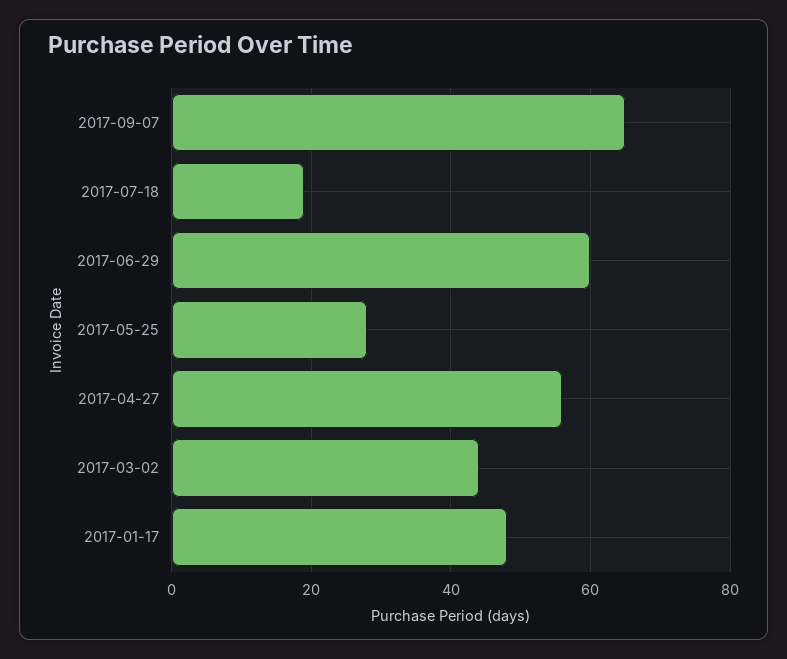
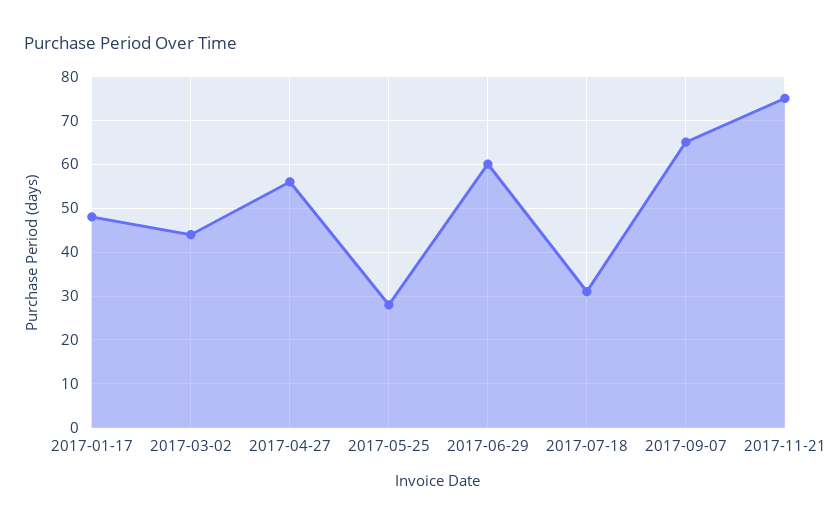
2017-07-18: 20 -> 30
2017-11-21: none -> 75

